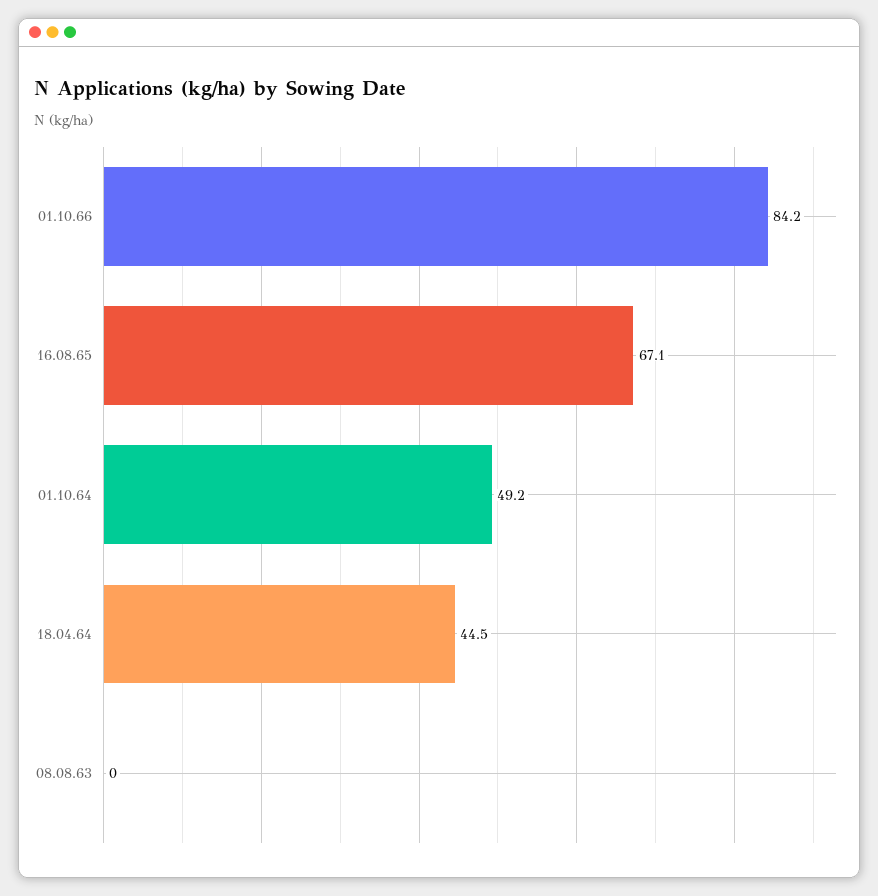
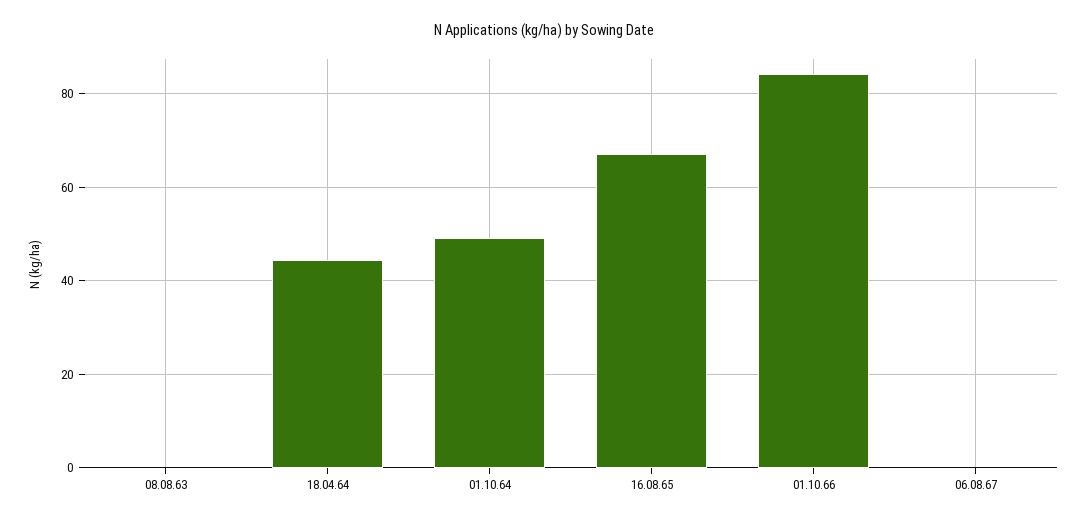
06.08.67: none -> 0

